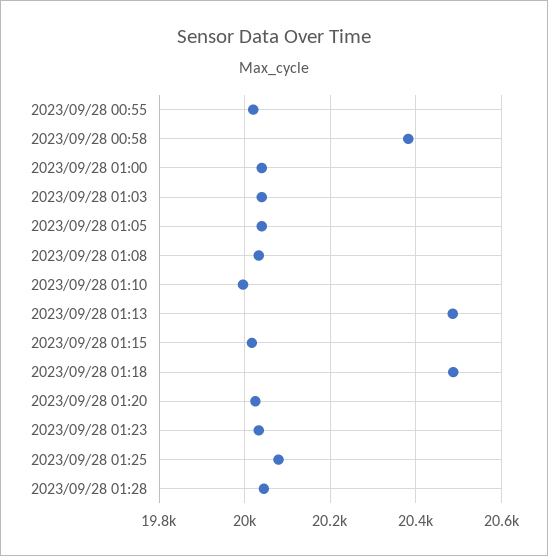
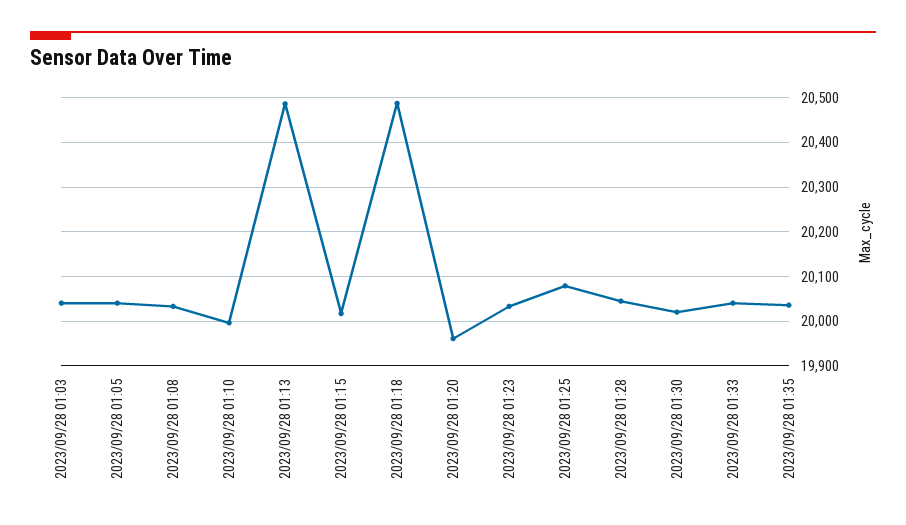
2023/09/28 00:55: 20020 -> none
2023/09/28 00:58: 20380 -> none
2023/09/28 01:00: 20040 -> none
2023/09/28 01:20: 20020 -> 19960
2023/09/28 01:30: none -> 20020
2023/09/28 01:33: none -> 20040
2023/09/28 01:35: none -> 20040

